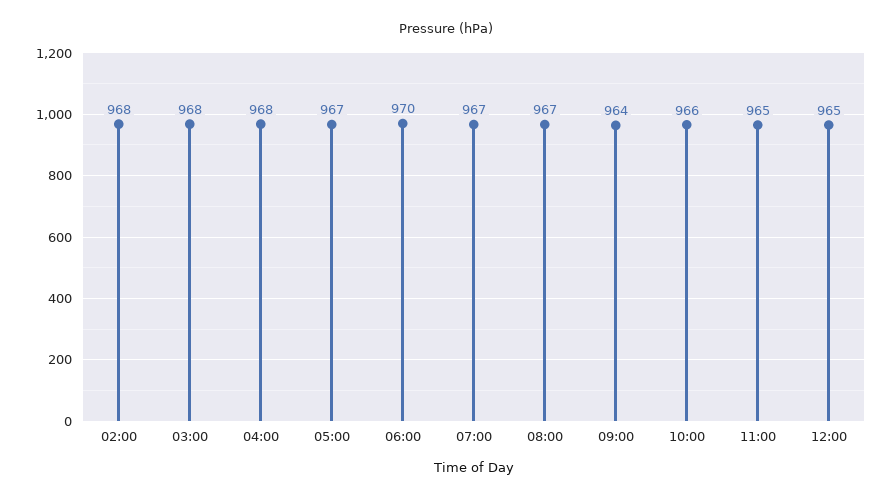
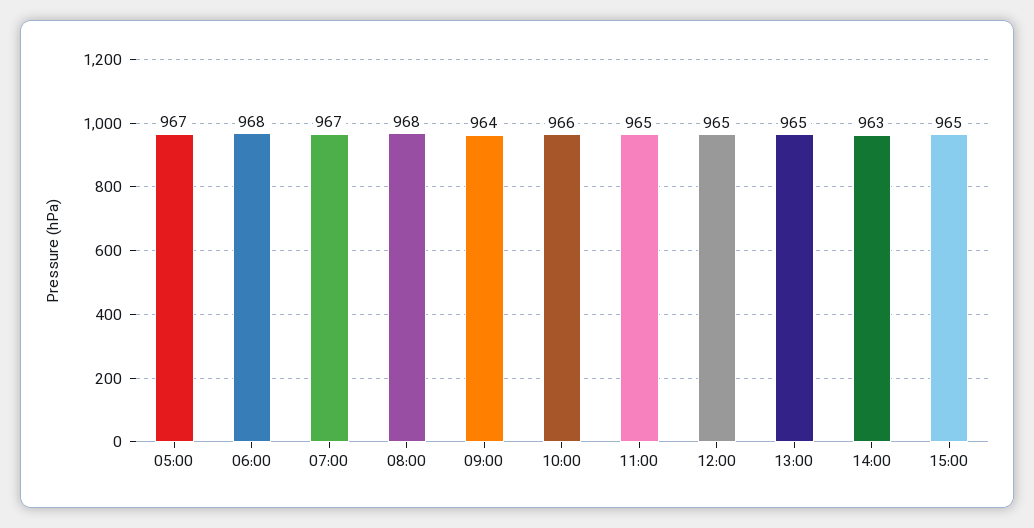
02:00: 968 -> none
03:00: 968 -> none
04:00: 968 -> none
06:00: 970 -> 968
08:00: 967 -> 968
13:00: none -> 965
14:00: none -> 963
15:00: none -> 965

